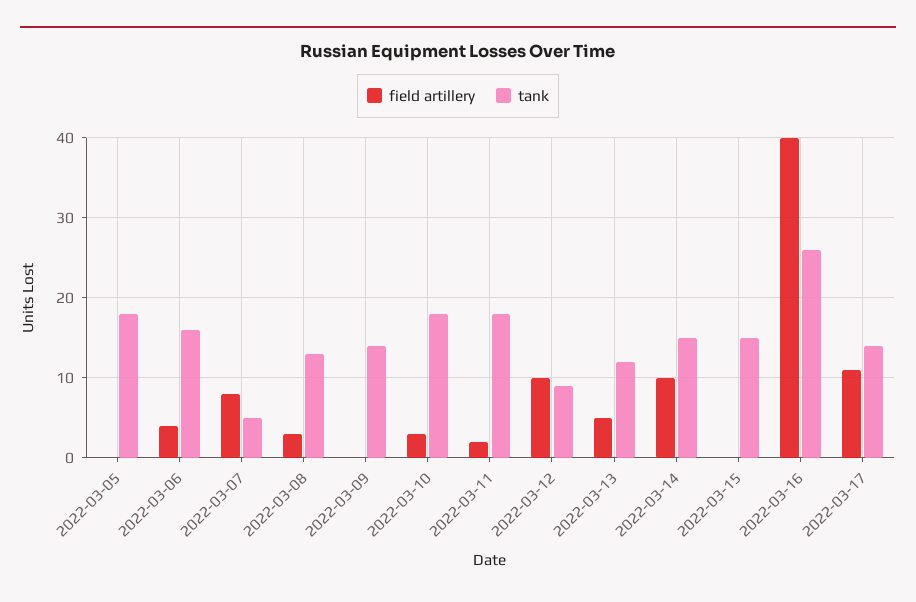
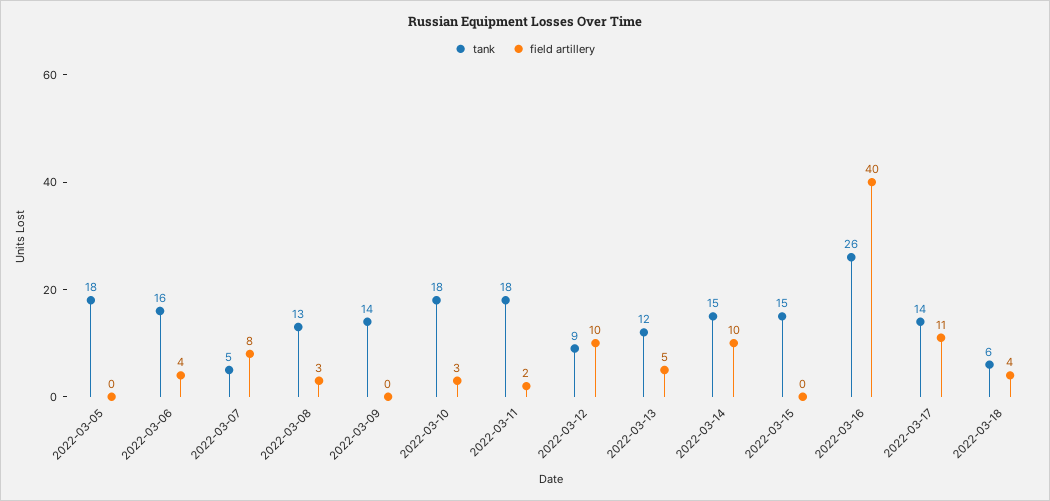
tank, 2022-03-18: none -> 6
field artillery, 2022-03-18: none -> 4

